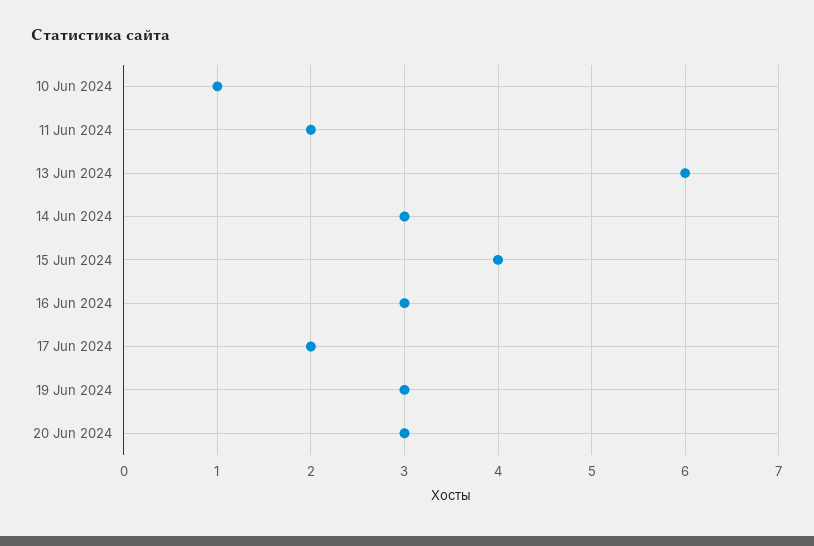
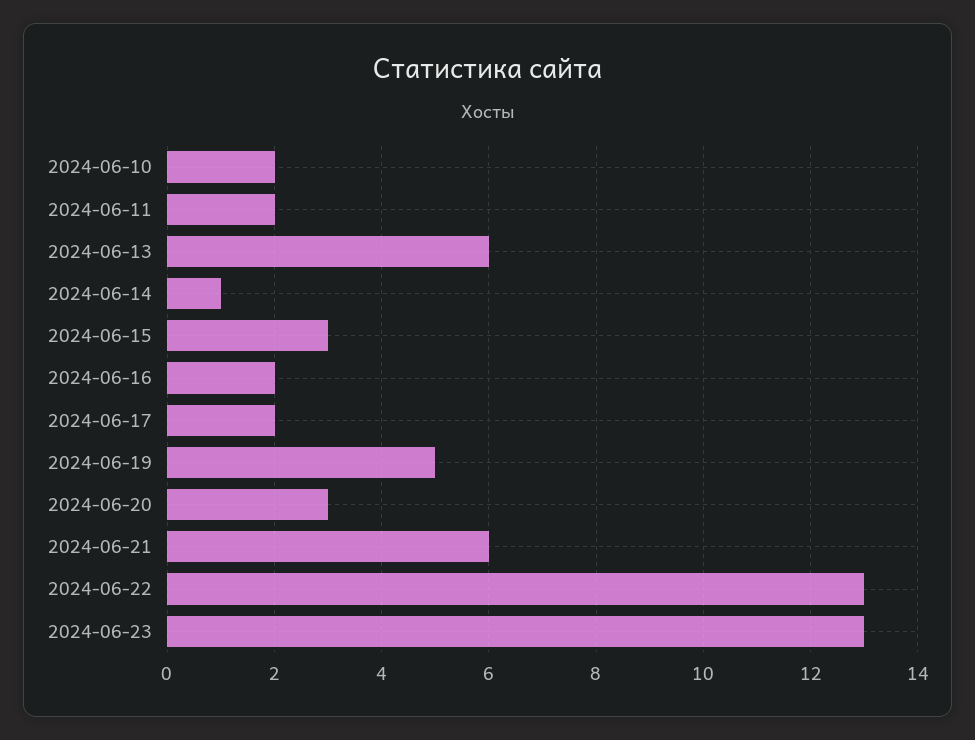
10 Jun 2024: 1 -> 2
14 Jun 2024: 3 -> 1
15 Jun 2024: 4 -> 3
16 Jun 2024: 3 -> 2
19 Jun 2024: 3 -> 5
2024-06-21: none -> 6
2024-06-22: none -> 13
2024-06-23: none -> 13

